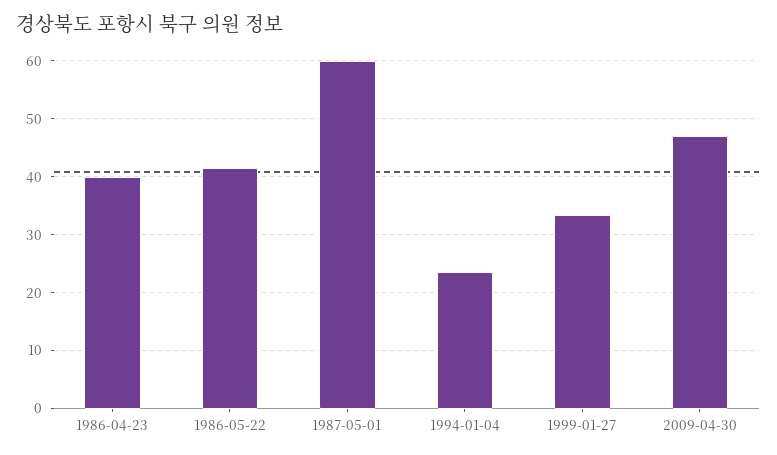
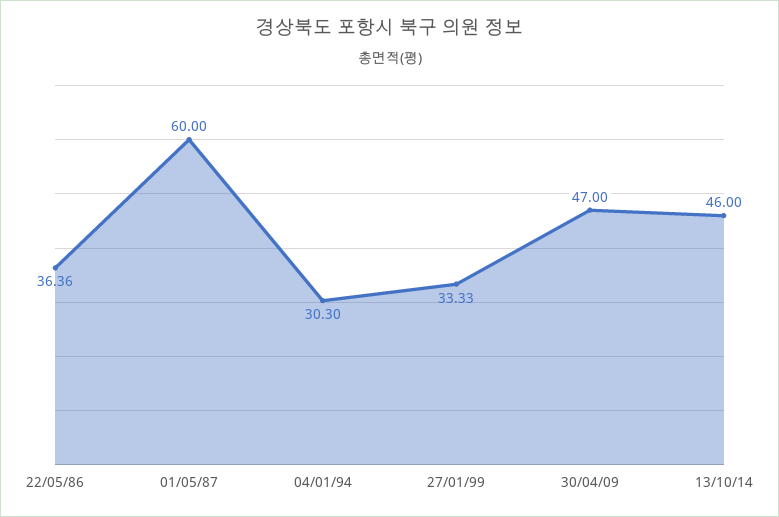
1986-04-23: 40 -> none
1986-05-22: 42 -> 36.36
1994-01-04: 24 -> 30.3
13/10/14: none -> 46

